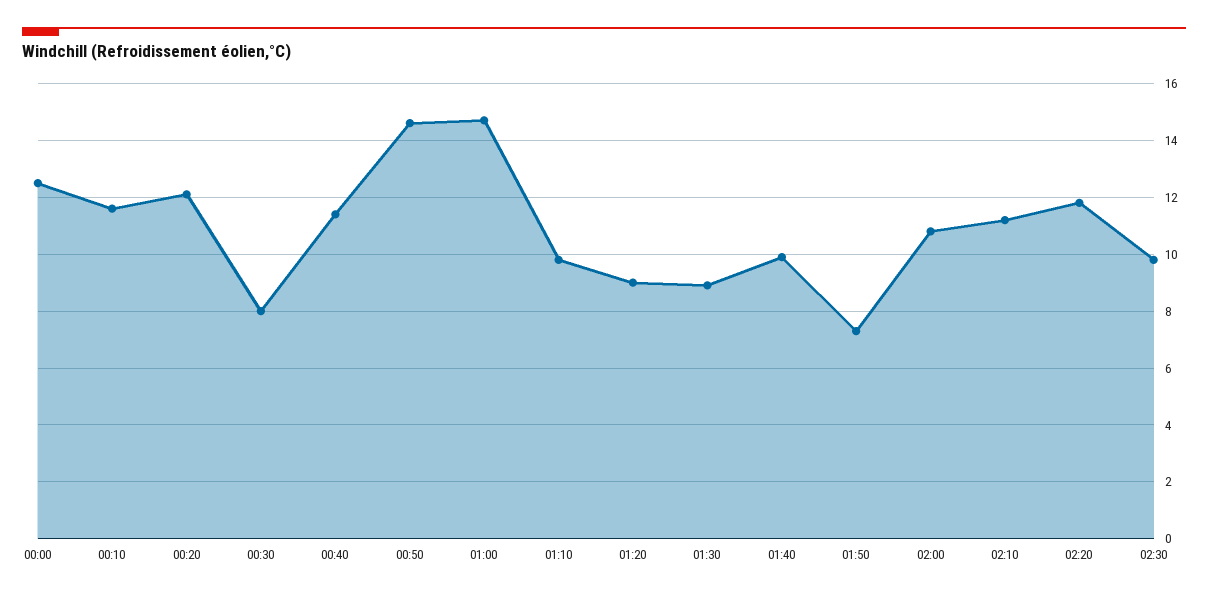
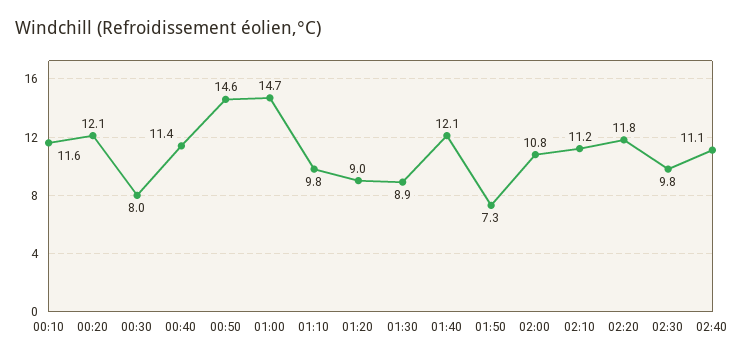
00:00: 12.5 -> none
01:40: 10 -> 12.1
02:40: none -> 11.1

